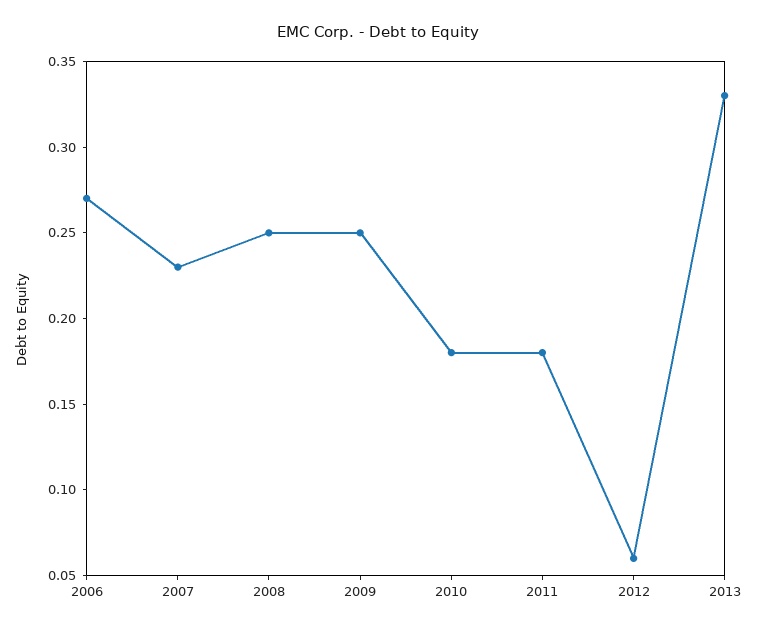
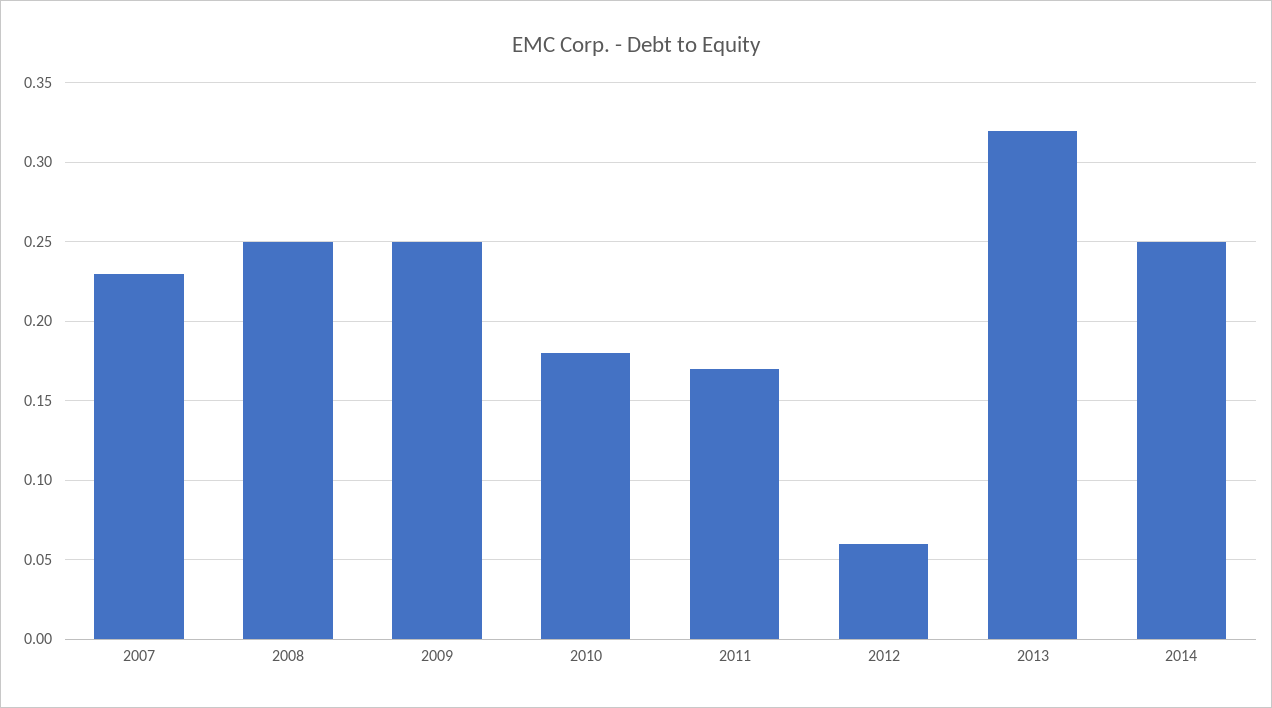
2006: 0.27 -> none
2011: 0.18 -> 0.17
2013: 0.33 -> 0.32
2014: none -> 0.25

